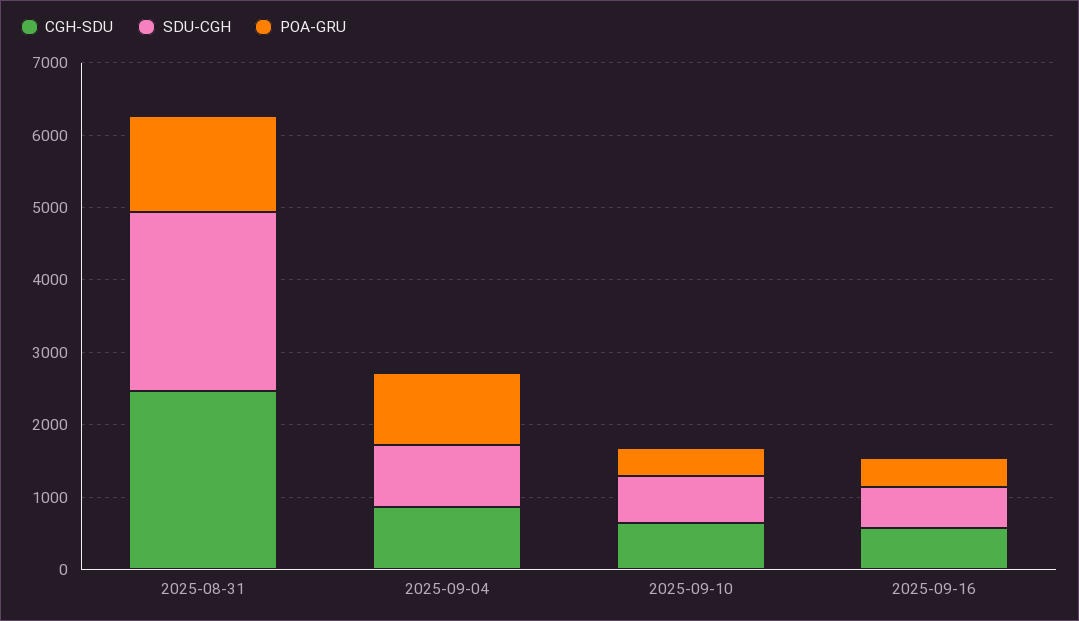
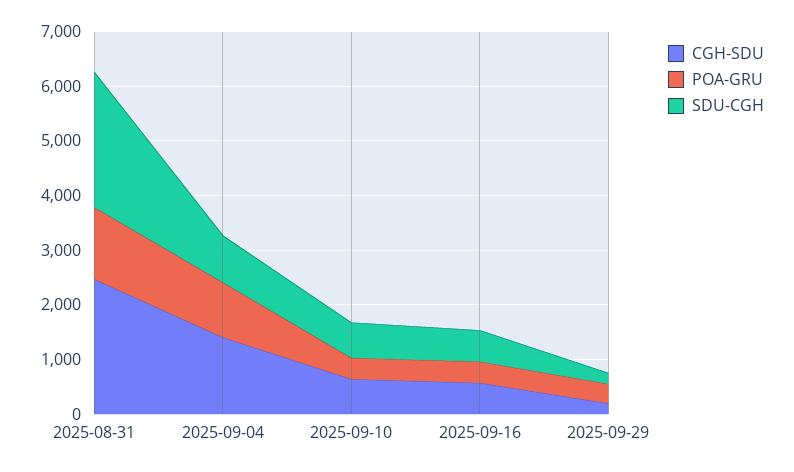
CGH-SDU, 2025-09-04: 800 -> 1400
CGH-SDU, 2025-09-29: none -> 200
POA-GRU, 2025-09-29: none -> 400
SDU-CGH, 2025-09-29: none -> 200

